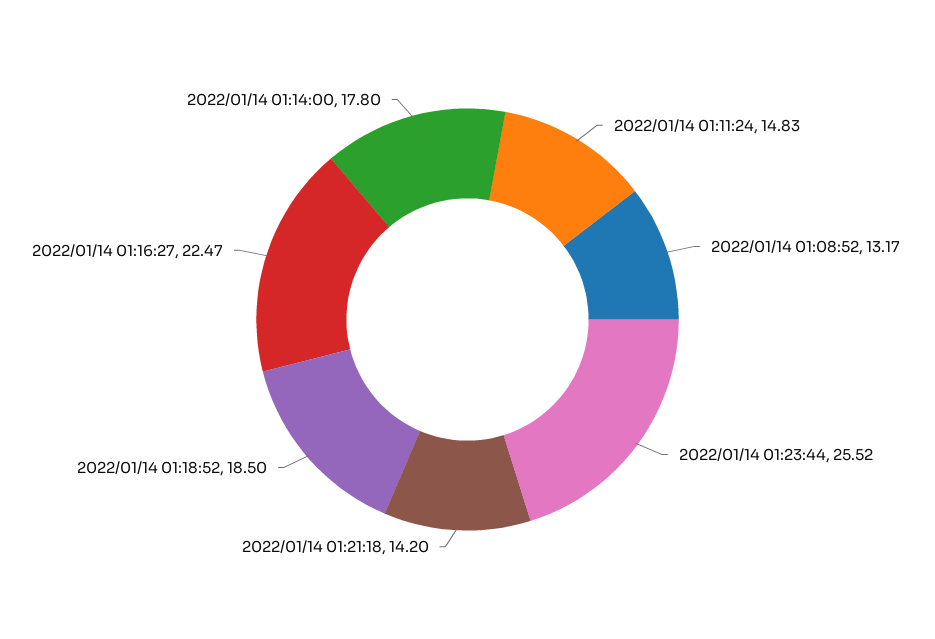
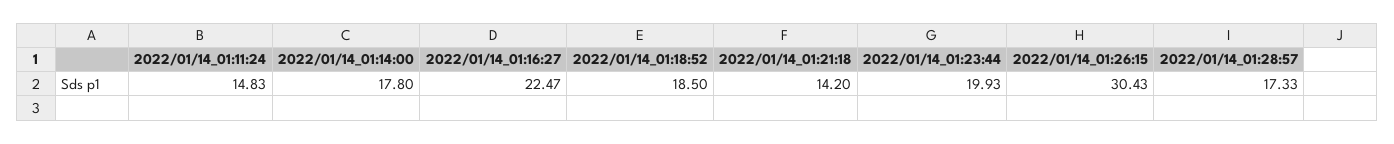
2022/01/14 01:08:52: 13.17 -> none
2022/01/14 01:23:44: 25.52 -> 19.93
2022/01/14_01:26:15: none -> 30.43
2022/01/14_01:28:57: none -> 17.33

